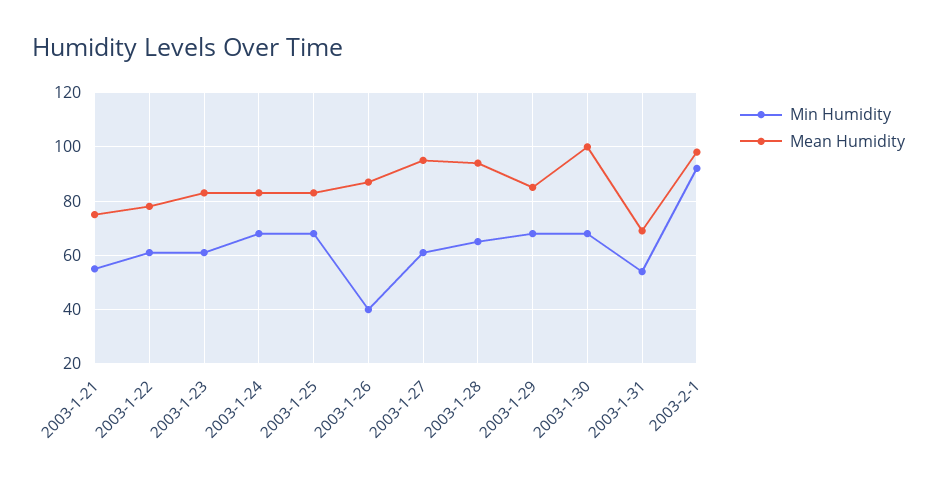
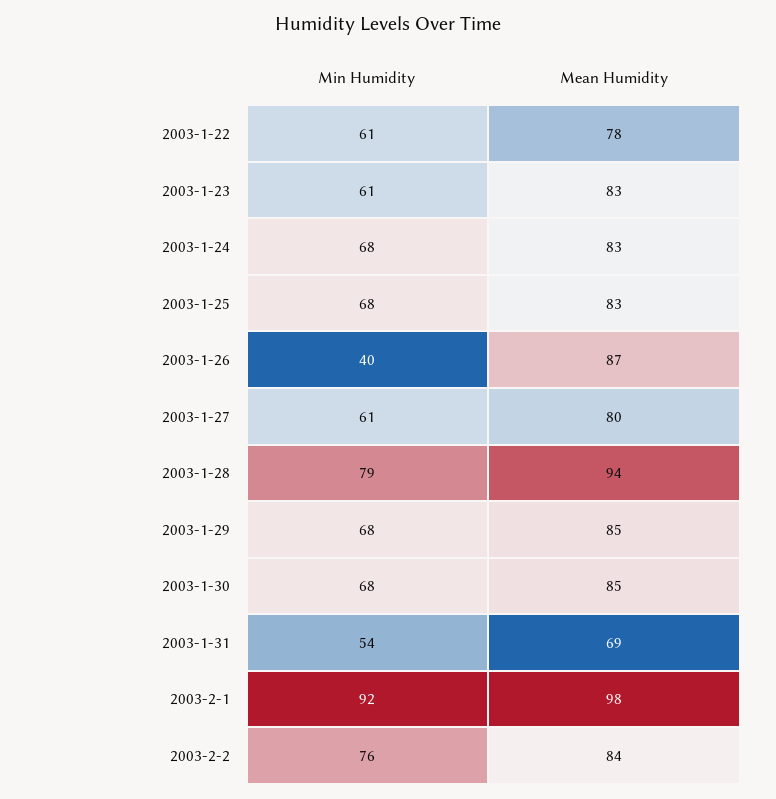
Min Humidity, 2003-1-21: 55 -> none
Mean Humidity, 2003-1-21: 75 -> none
Mean Humidity, 2003-1-27: 95 -> 80
Min Humidity, 2003-1-28: 65 -> 79
Mean Humidity, 2003-1-30: 100 -> 85
Min Humidity, 2003-2-2: none -> 76
Mean Humidity, 2003-2-2: none -> 84

